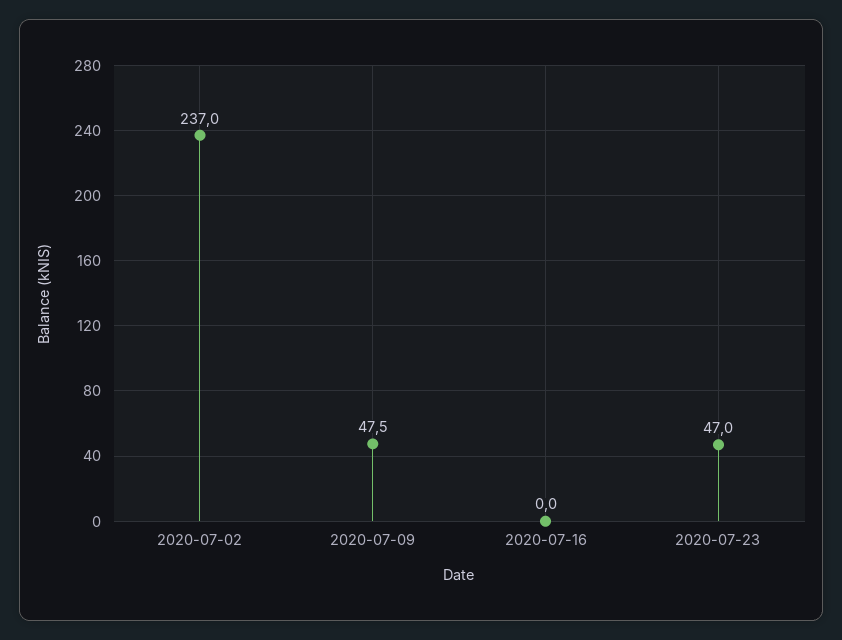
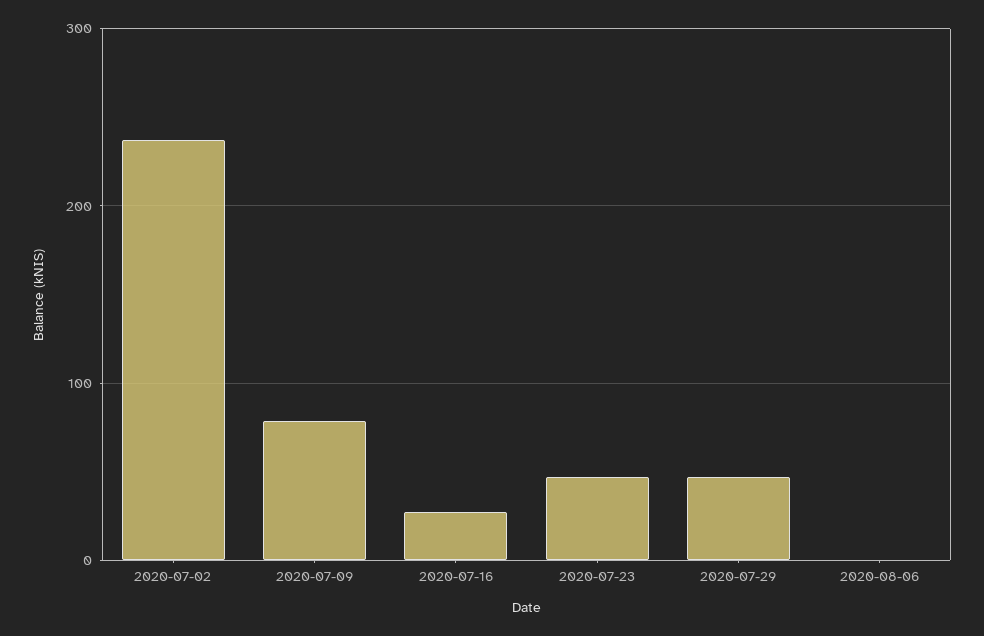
2020-07-09: 47.5 -> 80
2020-07-16: 0 -> 30
2020-07-29: none -> 50
2020-08-06: none -> 0

